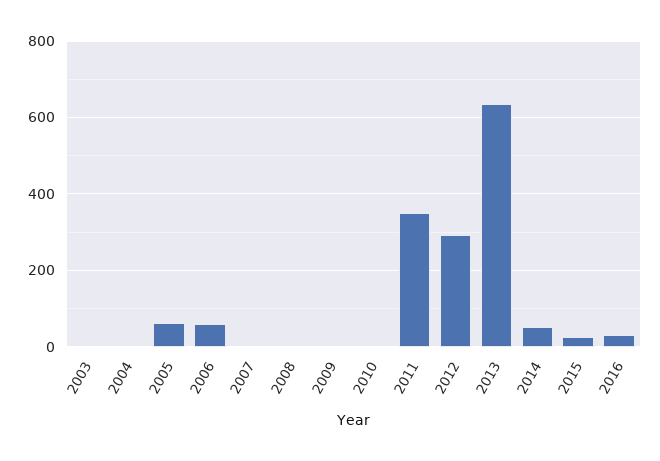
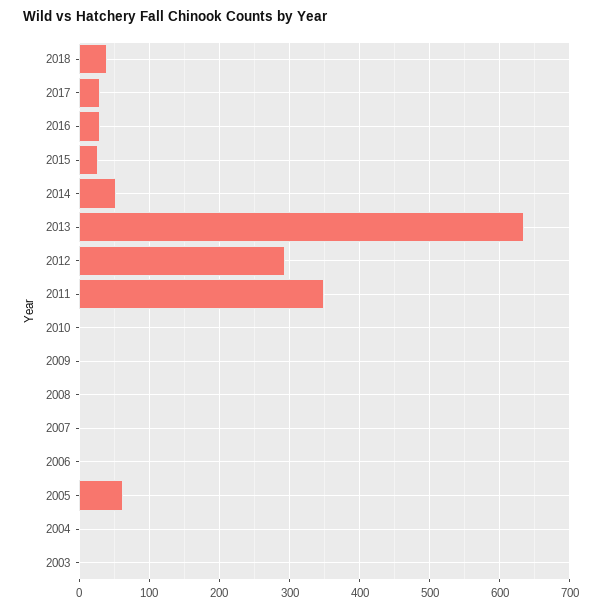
2006: 60 -> 0
2018: none -> 40
2017: none -> 30

